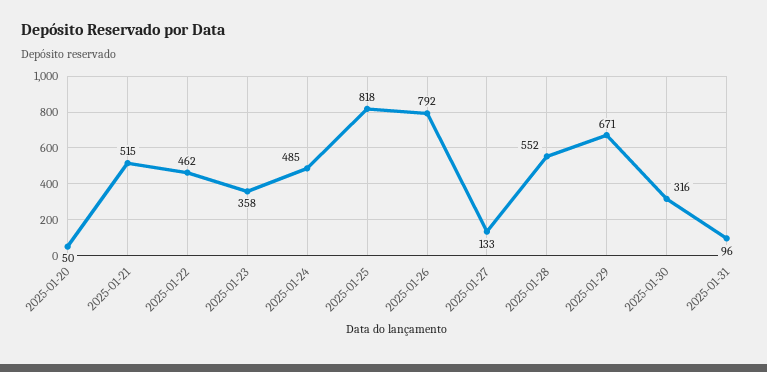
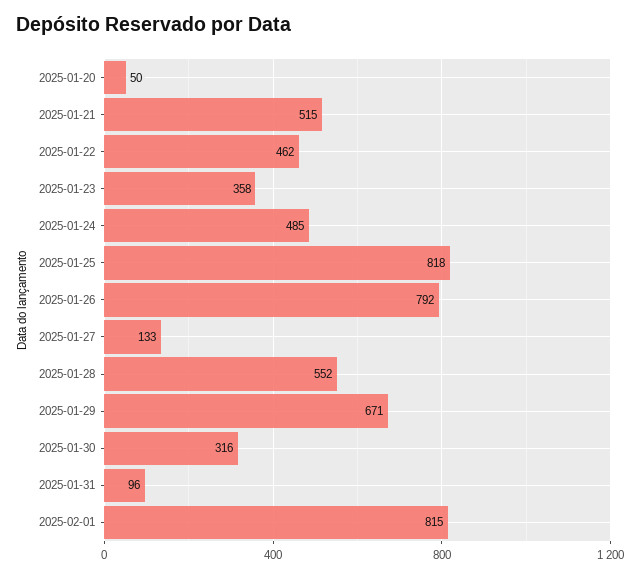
2025-02-01: none -> 815

